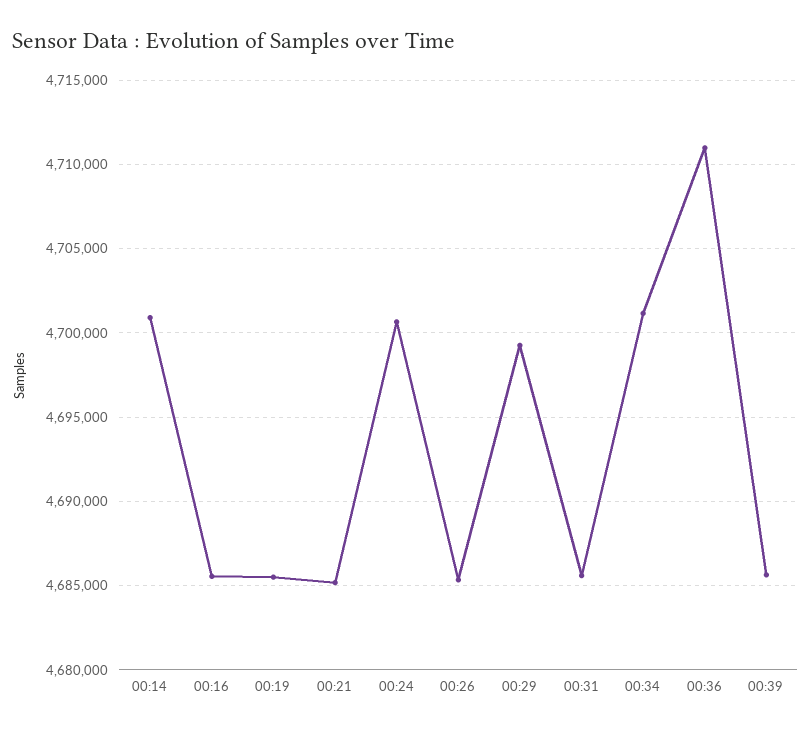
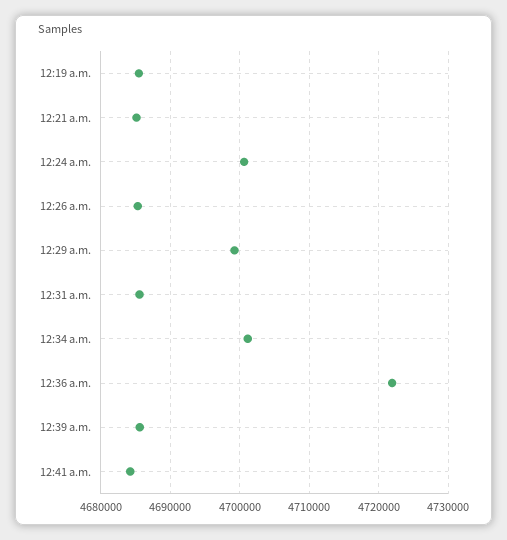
00:14: 4701000 -> none
00:16: 4685500 -> none
00:36: 4711000 -> 4722000
12:41 a.m.: none -> 4684000

